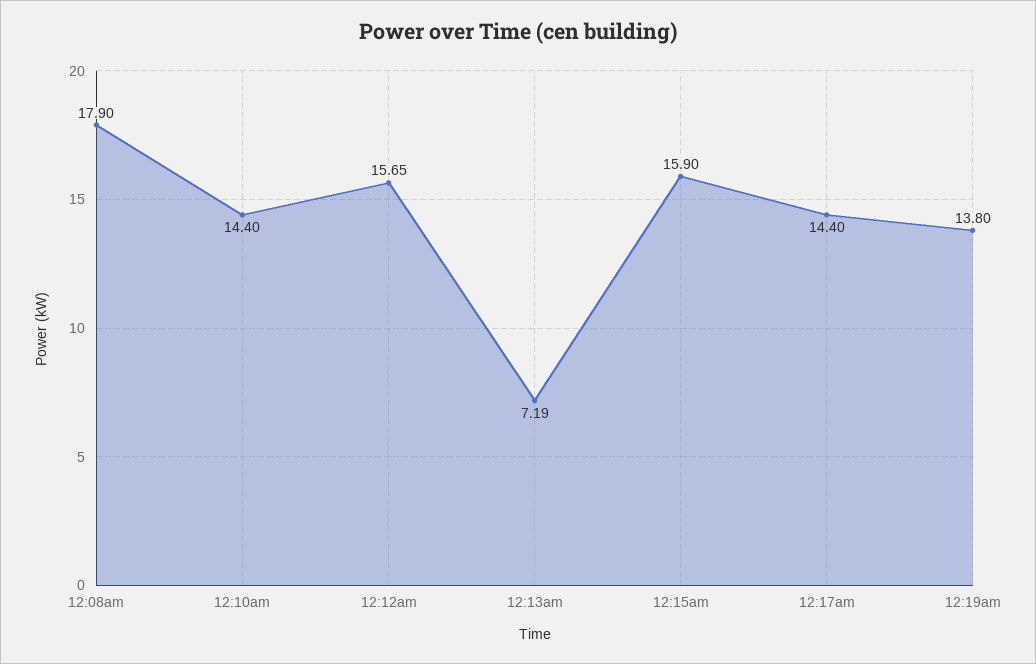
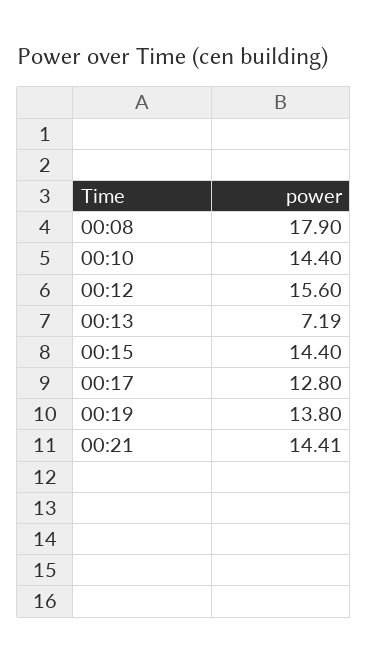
12:12am: 15.65 -> 15.6
12:15am: 15.9 -> 14.4
12:17am: 14.4 -> 12.8
00:21: none -> 14.41

